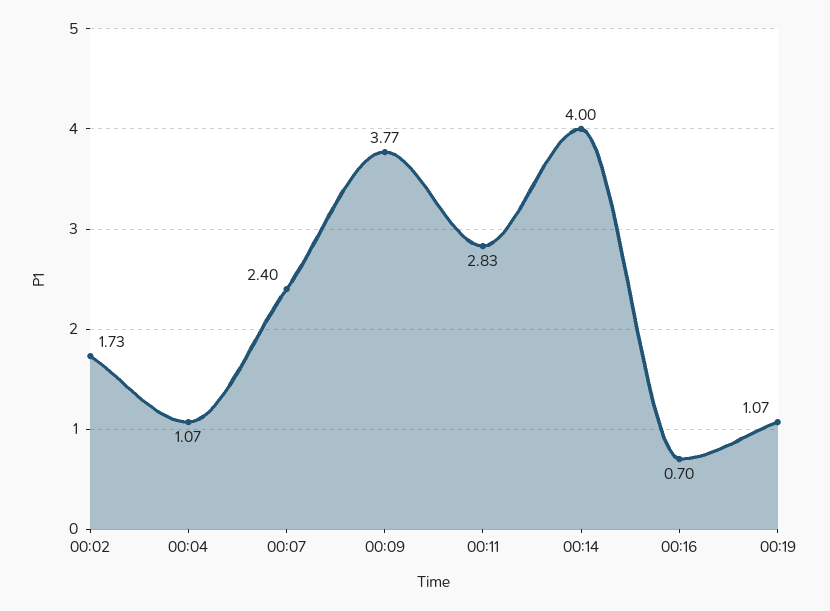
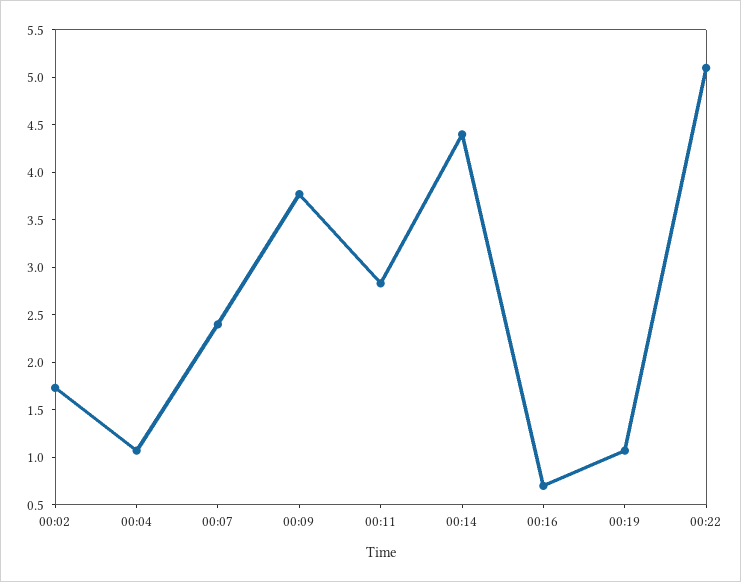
00:14: 4 -> 4.4
00:22: none -> 5.1

